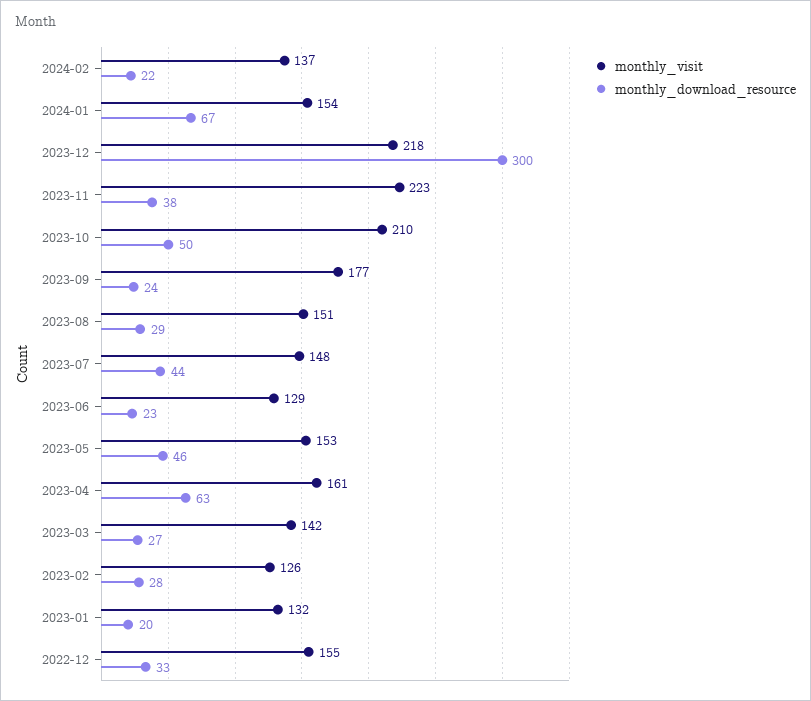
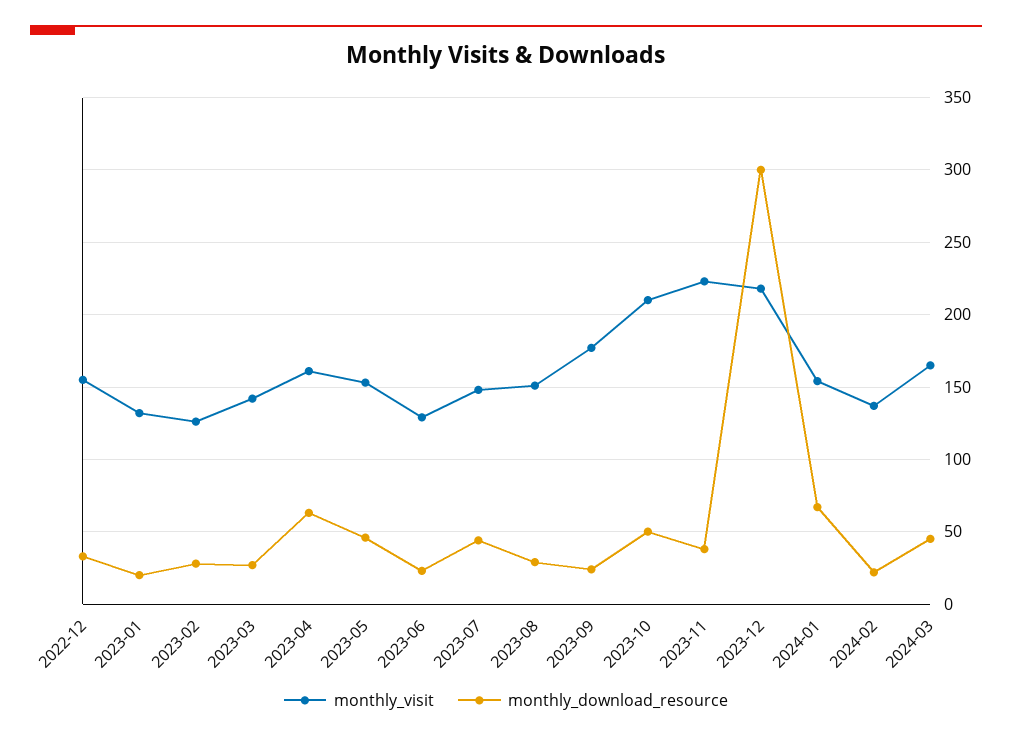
monthly_visit, 2024-03: none -> 165
monthly_download_resource, 2024-03: none -> 45

